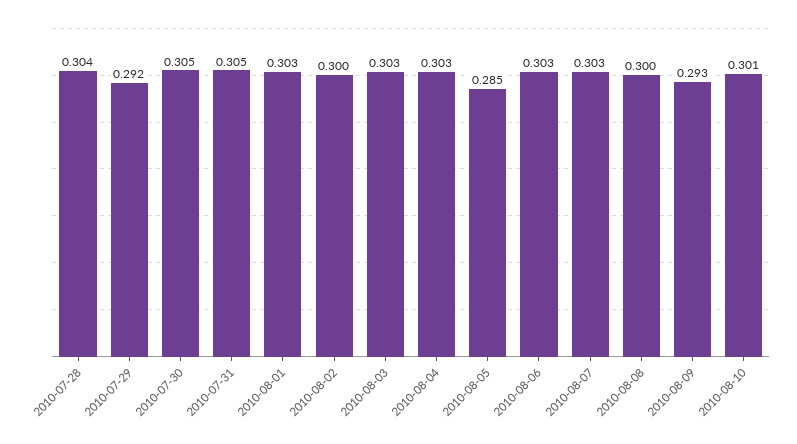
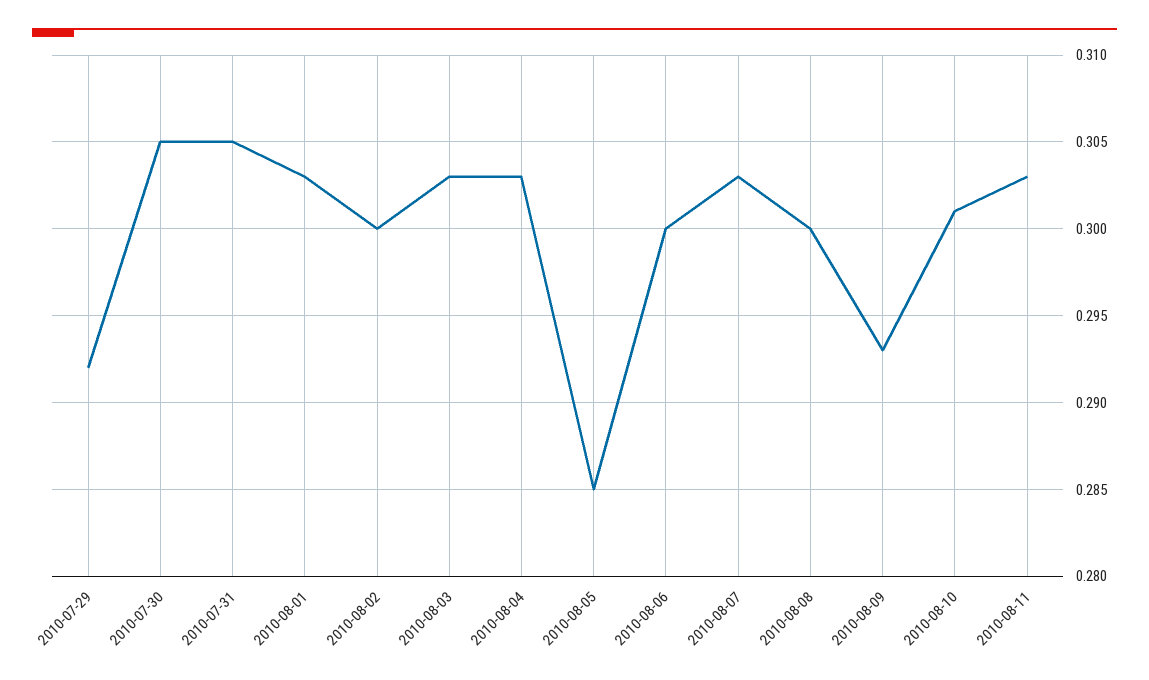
2010-07-28: 0.304 -> none
2010-08-06: 0.303 -> 0.3
2010-08-11: none -> 0.303

